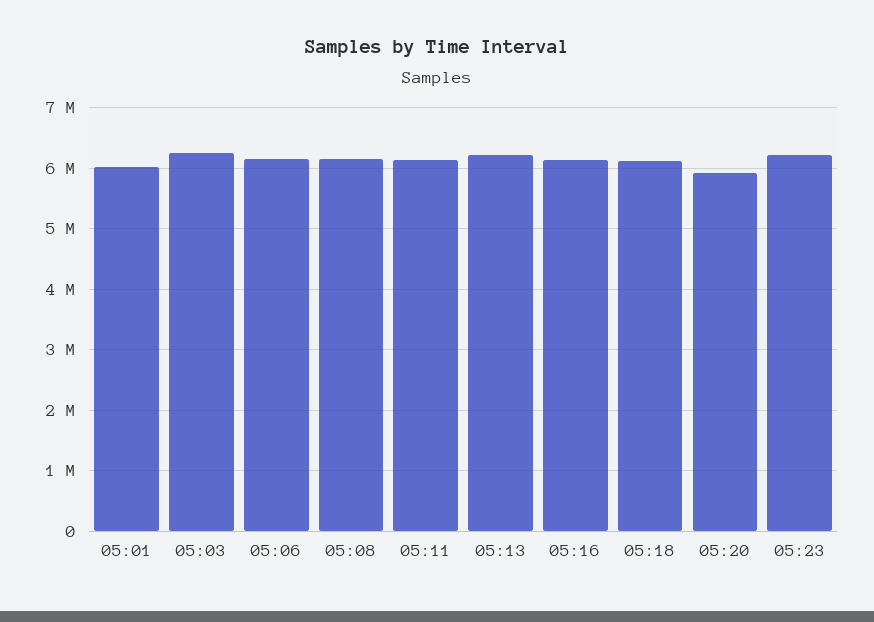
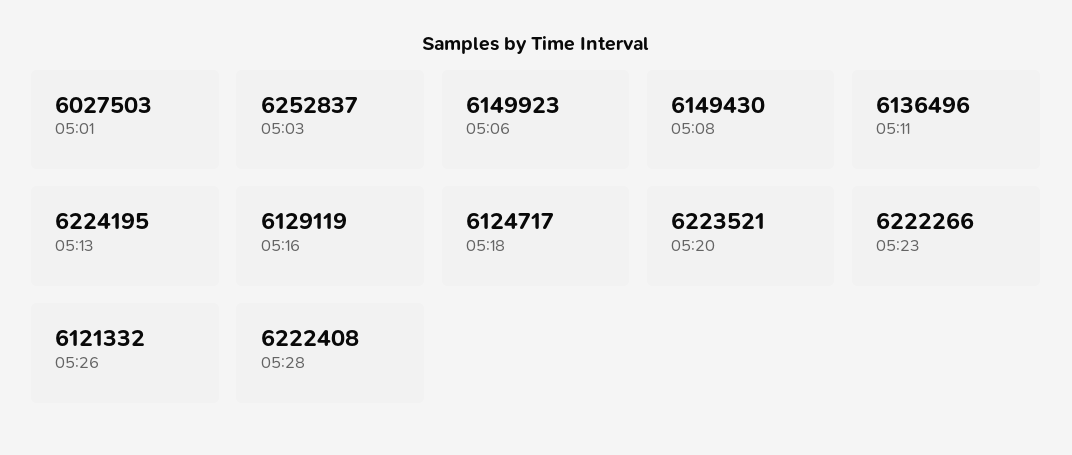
05:20: 5900000 -> 6223521
05:26: none -> 6121332
05:28: none -> 6222408

